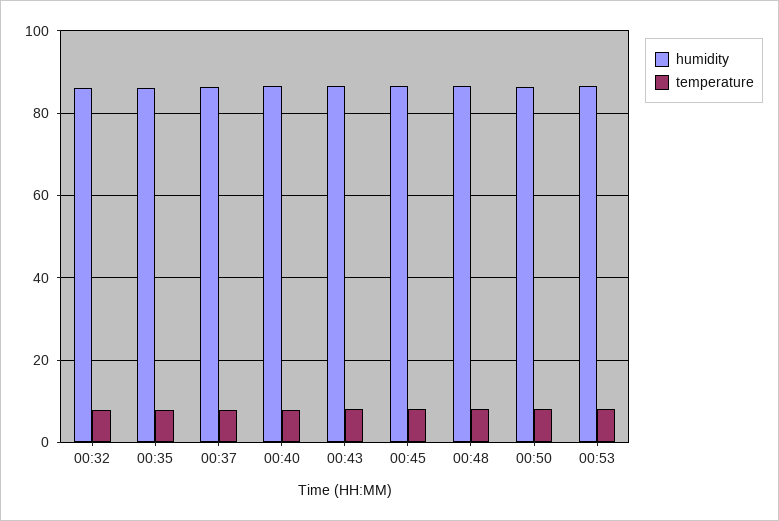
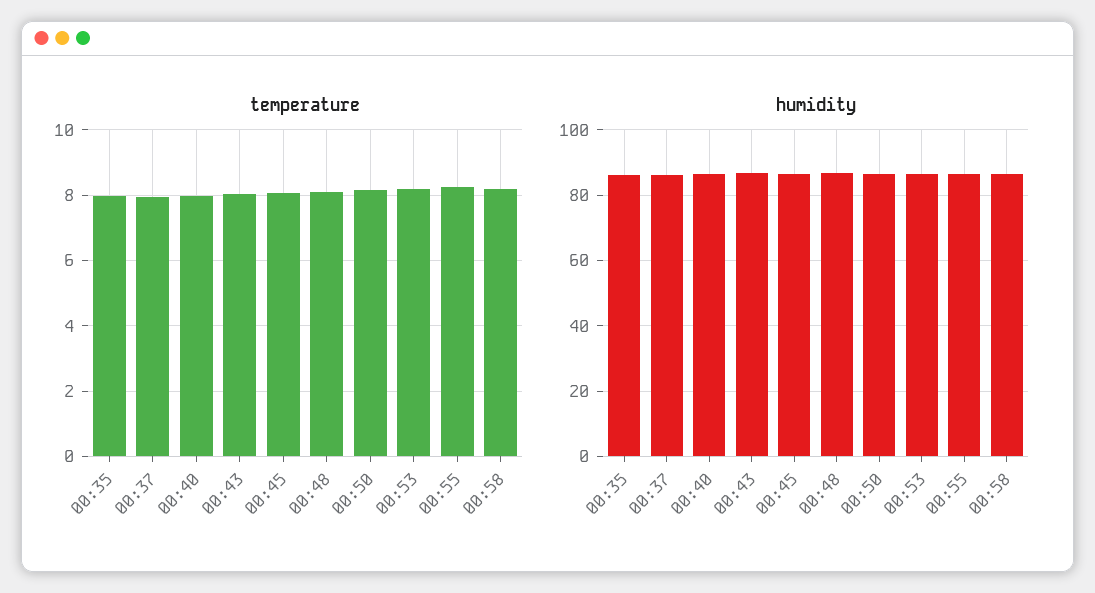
humidity, 00:32: 86 -> none
temperature, 00:32: 8 -> none
temperature, 00:55: none -> 8.2
temperature, 00:58: none -> 8.2
humidity, 00:55: none -> 86
humidity, 00:58: none -> 86

